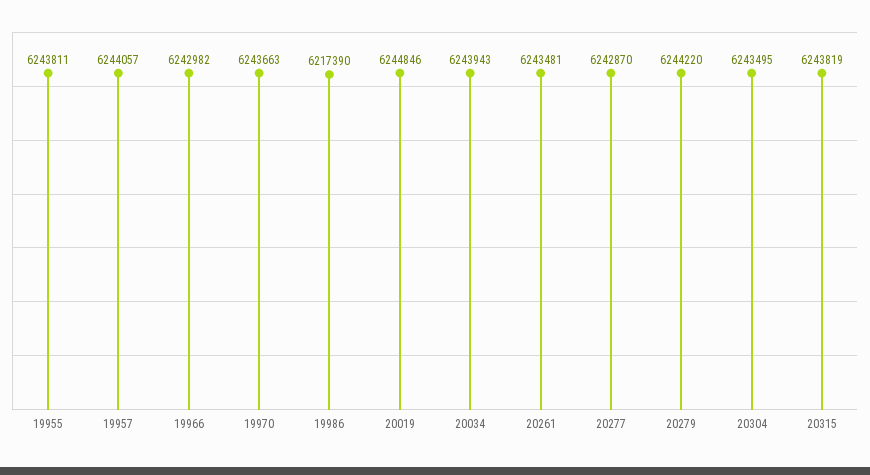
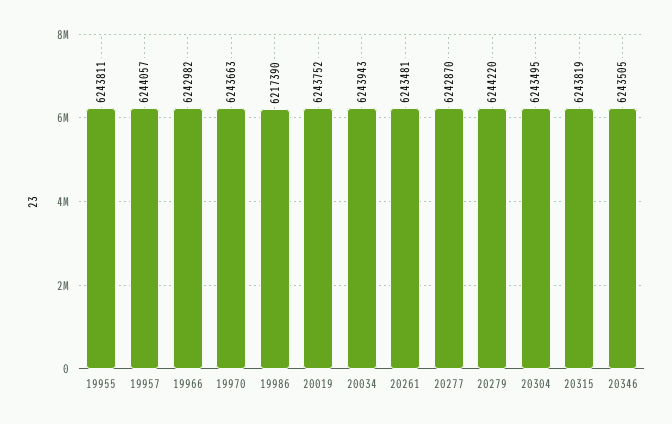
20019: 6244846 -> 6243752
20346: none -> 6243505

